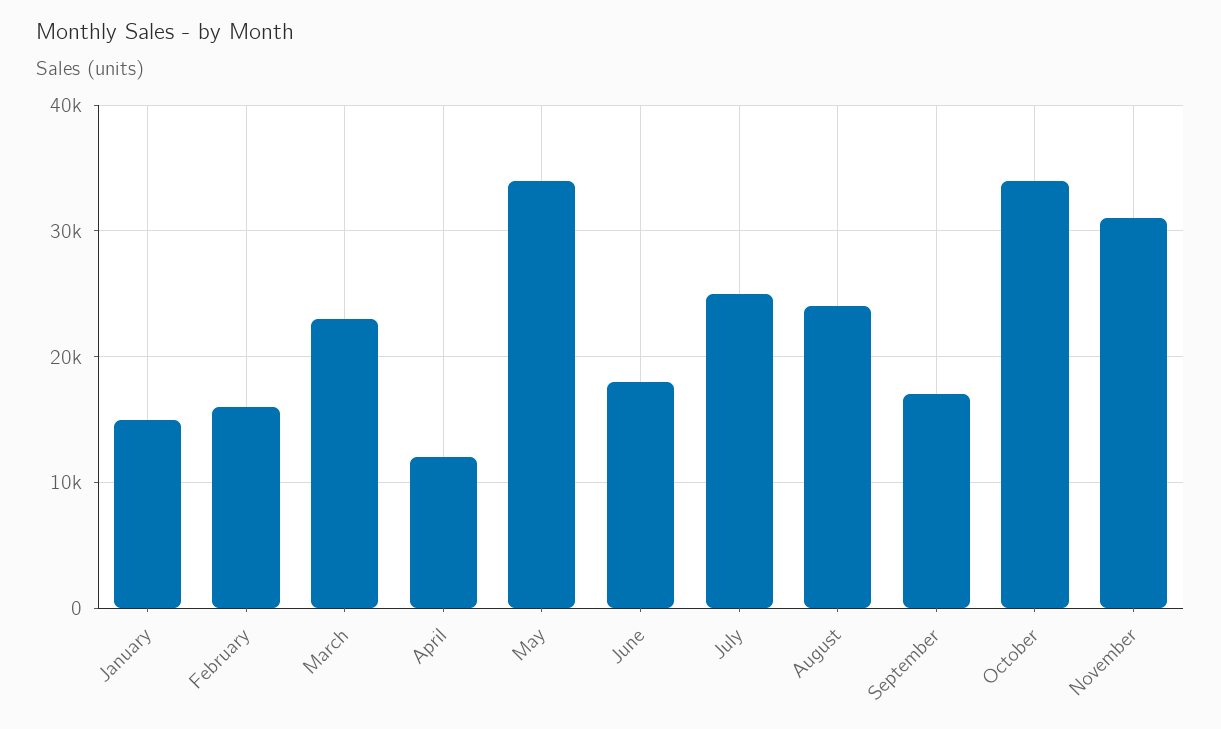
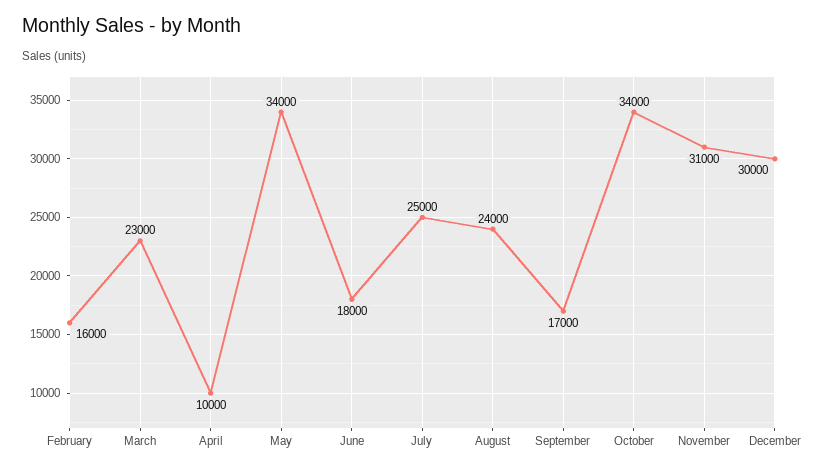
January: 15000 -> none
April: 12000 -> 10000
December: none -> 30000

